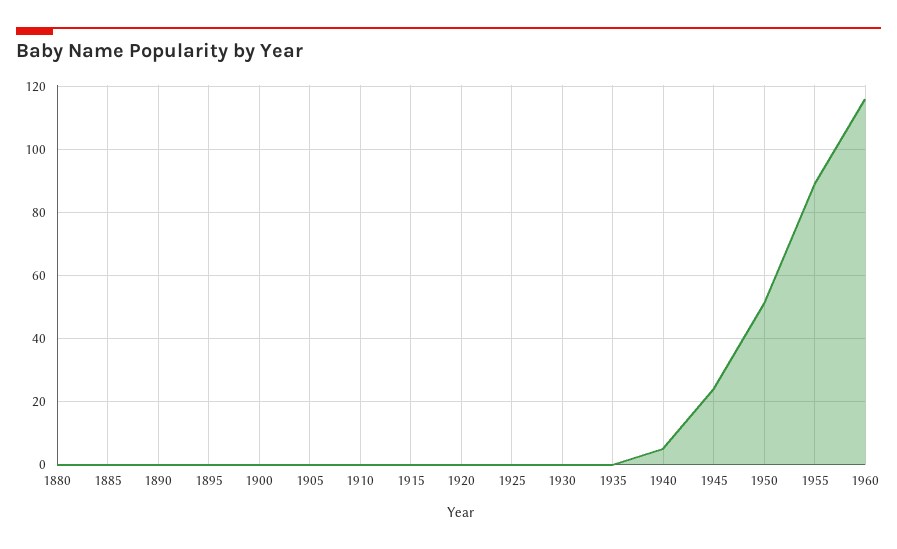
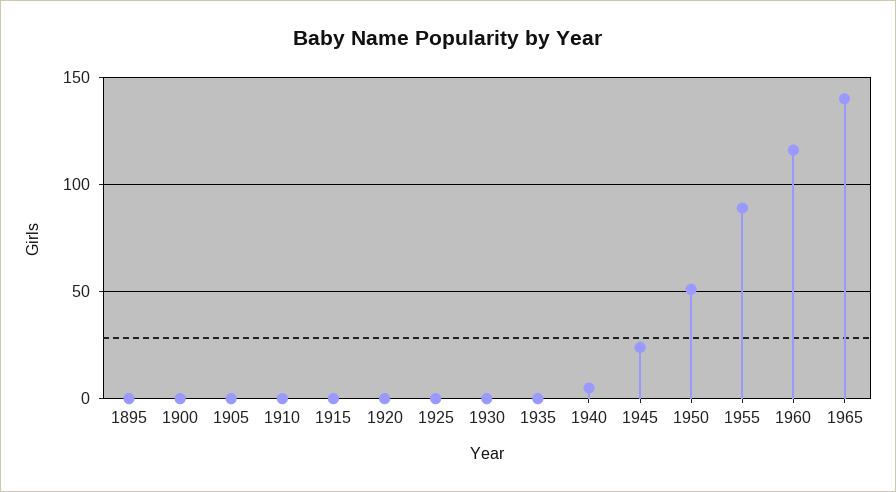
1880: 0 -> none
1885: 0 -> none
1890: 0 -> none
1965: none -> 140

